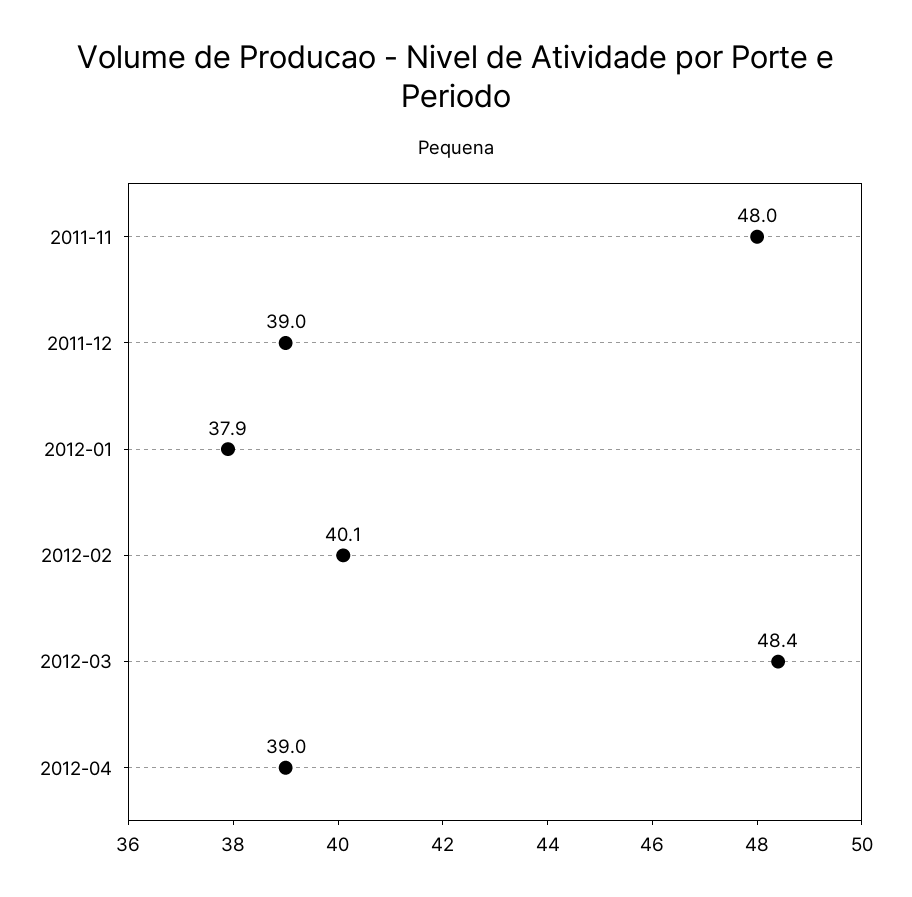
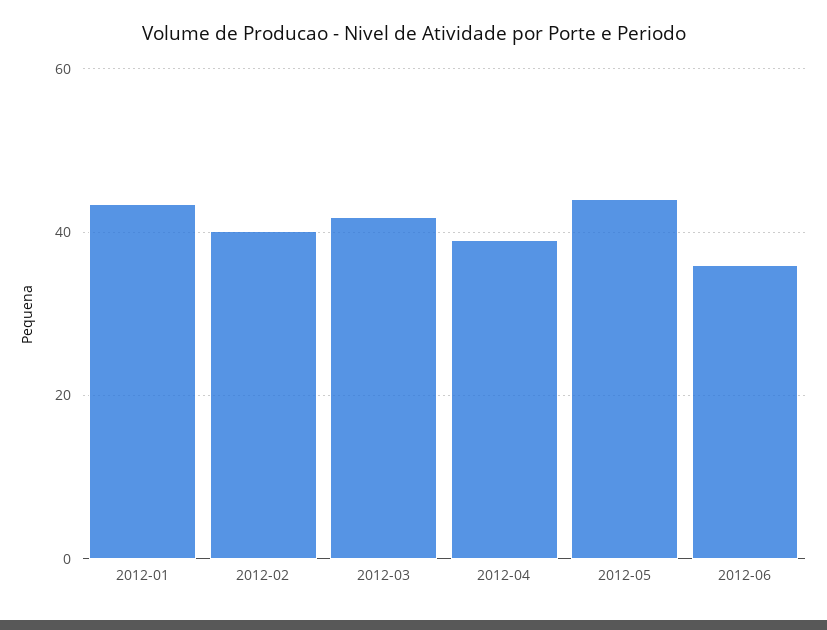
2011-11: 48 -> none
2011-12: 39 -> none
2012-01: 37.9 -> 44
2012-03: 48.4 -> 42
2012-05: none -> 44
2012-06: none -> 36

